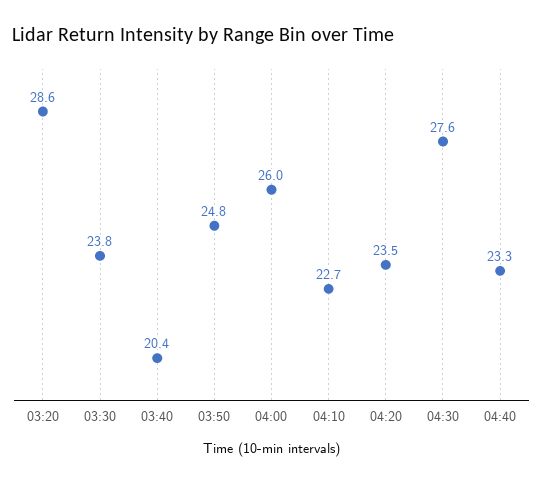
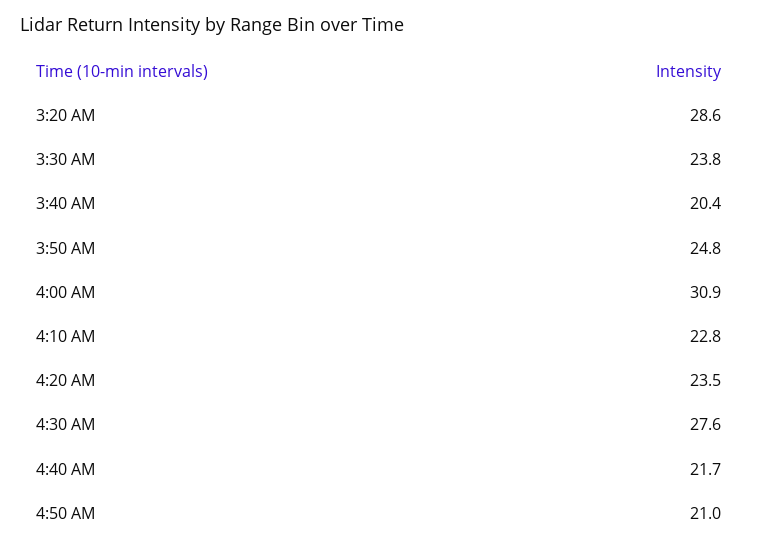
04:00: 26 -> 30.9
04:10: 22.7 -> 22.8
04:40: 23.3 -> 21.7
4:50 AM: none -> 21

